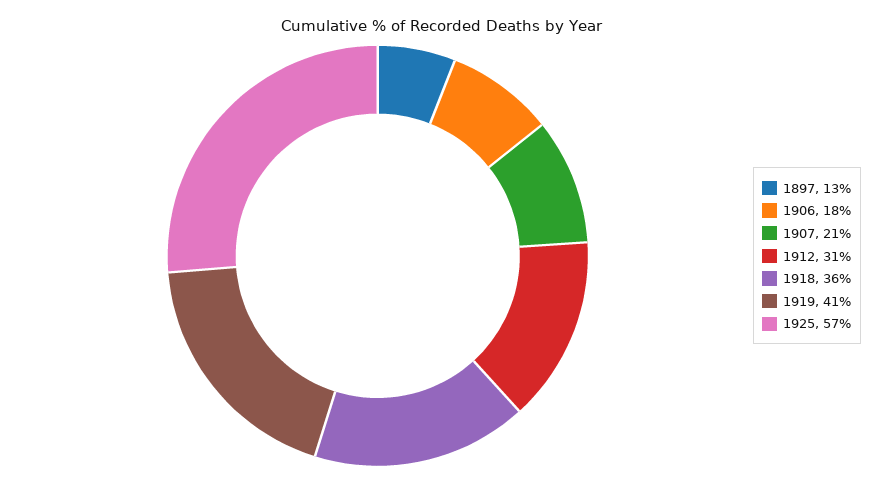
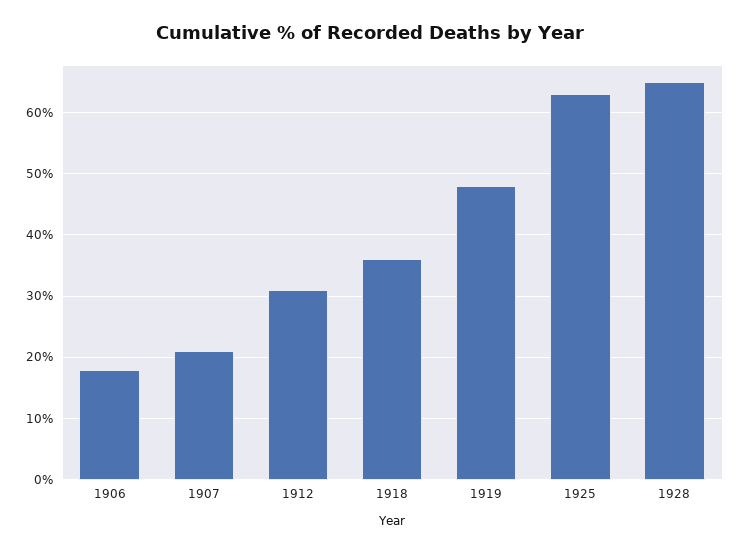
1897: 13 -> none
1919: 41 -> 48
1925: 57 -> 63
1928: none -> 65

